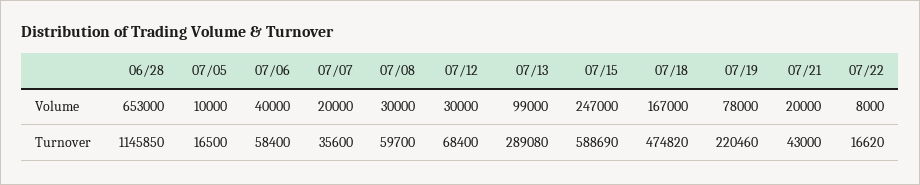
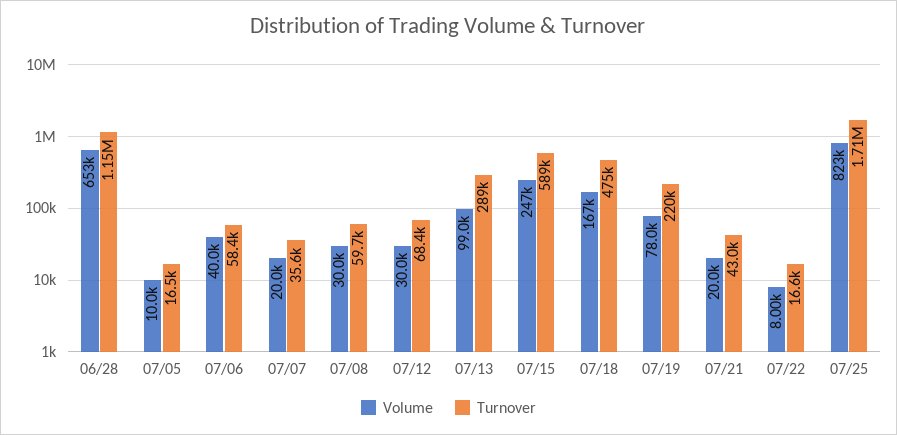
Volume, 07/25: none -> 823000
Turnover, 07/25: none -> 1710000

